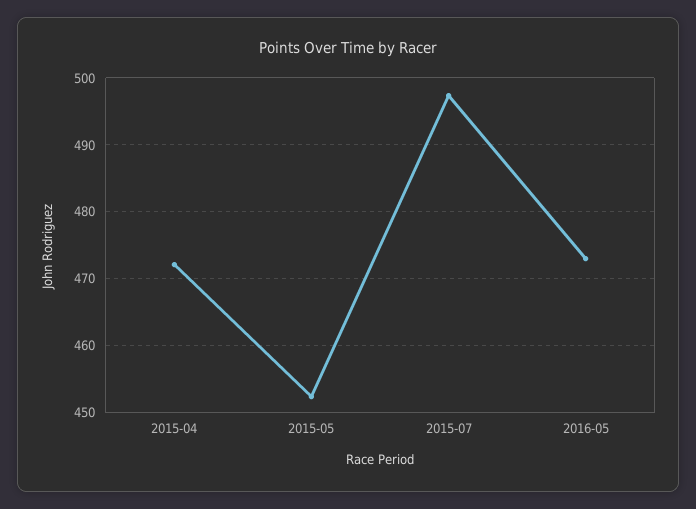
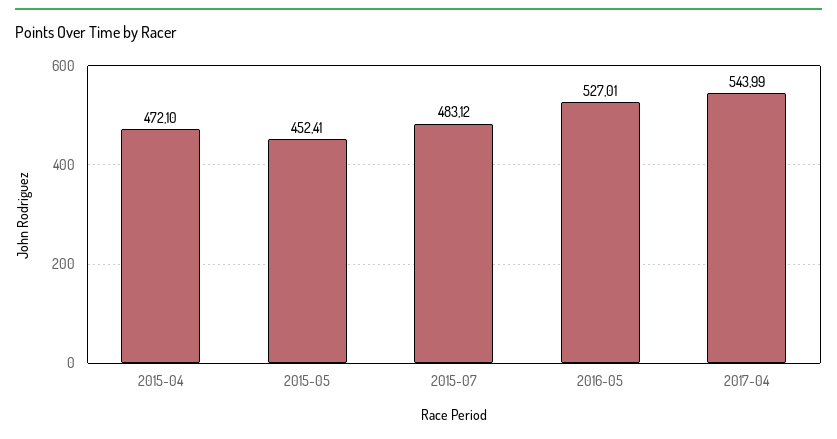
2015-07: 497 -> 483.12
2016-05: 473 -> 527.01
2017-04: none -> 543.99

